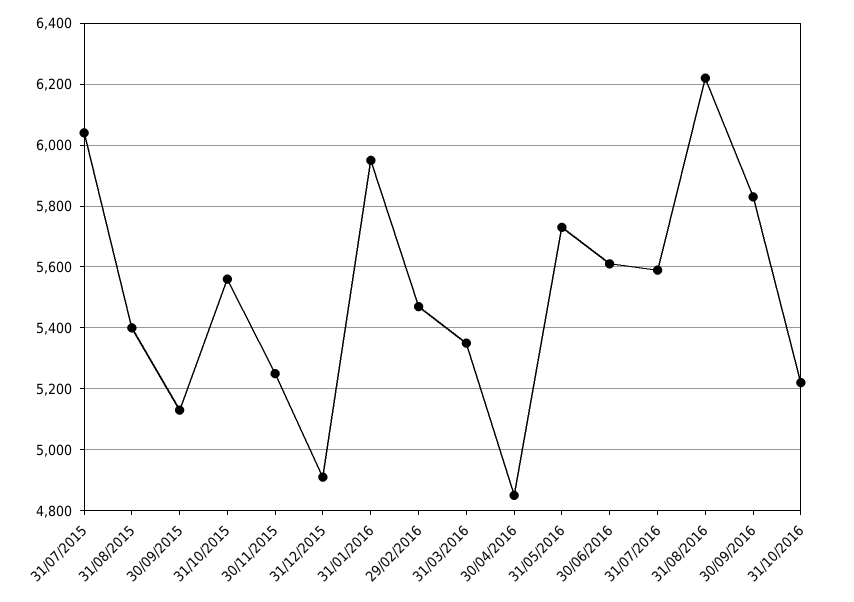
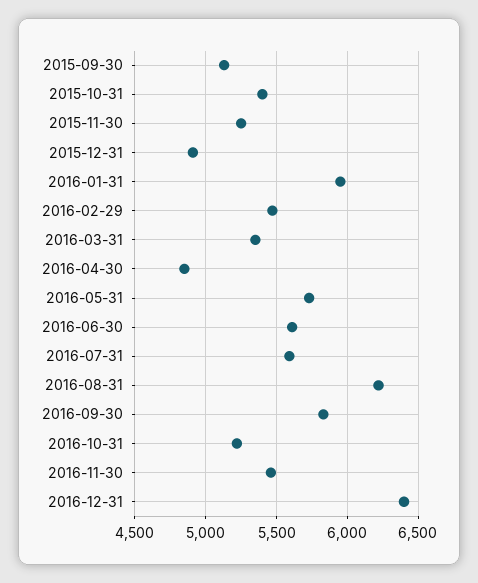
31/07/2015: 6040 -> none
31/08/2015: 5400 -> none
31/10/2015: 5560 -> 5400
2016-11-30: none -> 5450
2016-12-31: none -> 6400

